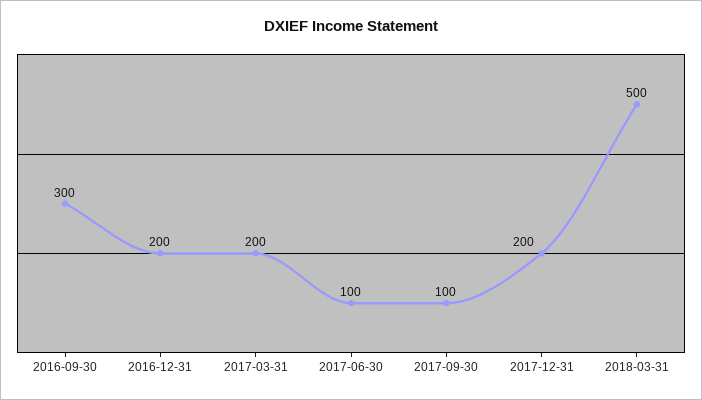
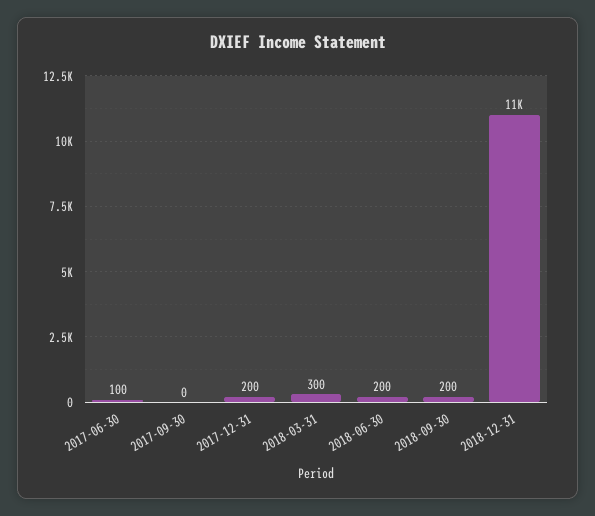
2016-09-30: 300 -> none
2016-12-31: 200 -> none
2017-03-31: 200 -> none
2017-09-30: 100 -> 0
2018-03-31: 500 -> 300
2018-06-30: none -> 200
2018-09-30: none -> 200
2018-12-31: none -> 11000

